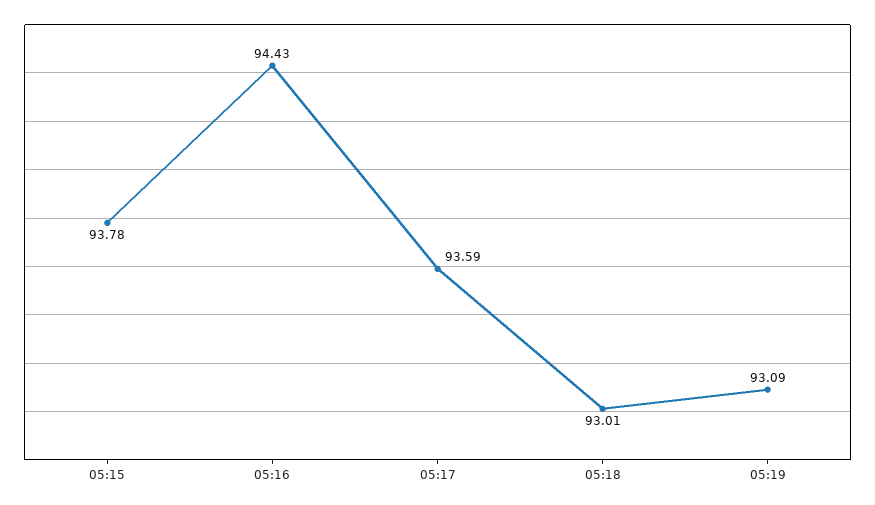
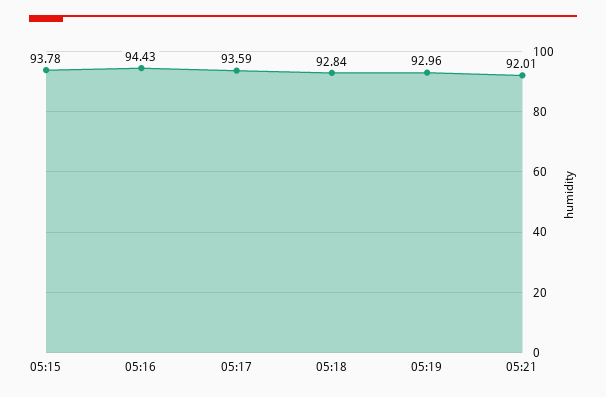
05:18: 93.01 -> 92.84
05:19: 93.09 -> 92.96
05:21: none -> 92.01

